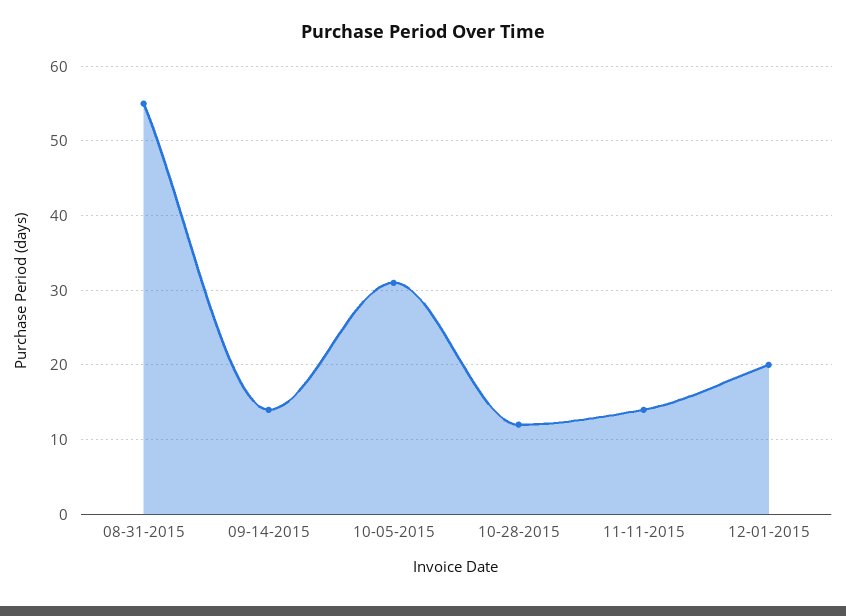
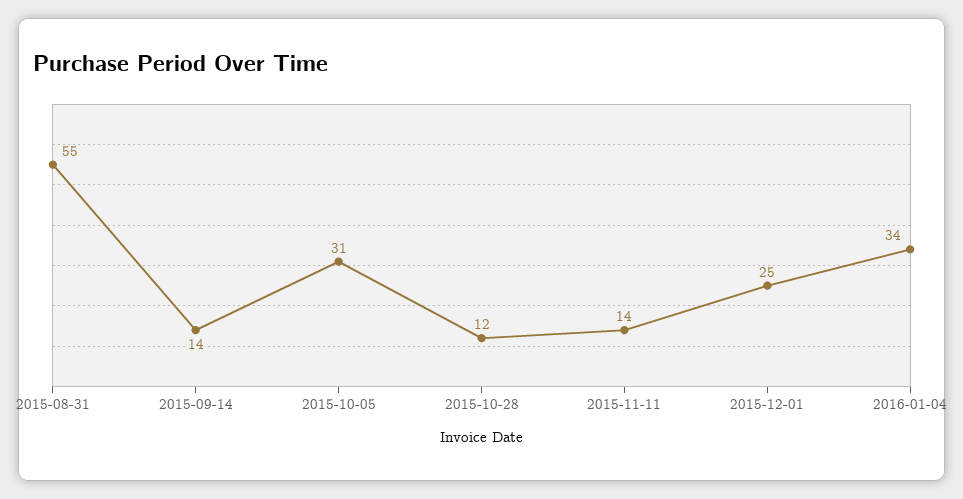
12-01-2015: 20 -> 25
2016-01-04: none -> 34

